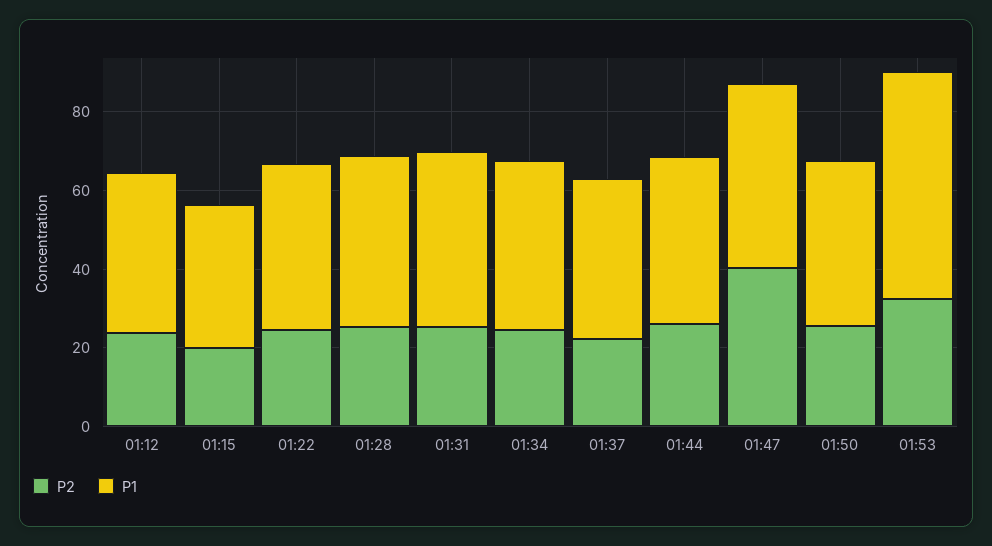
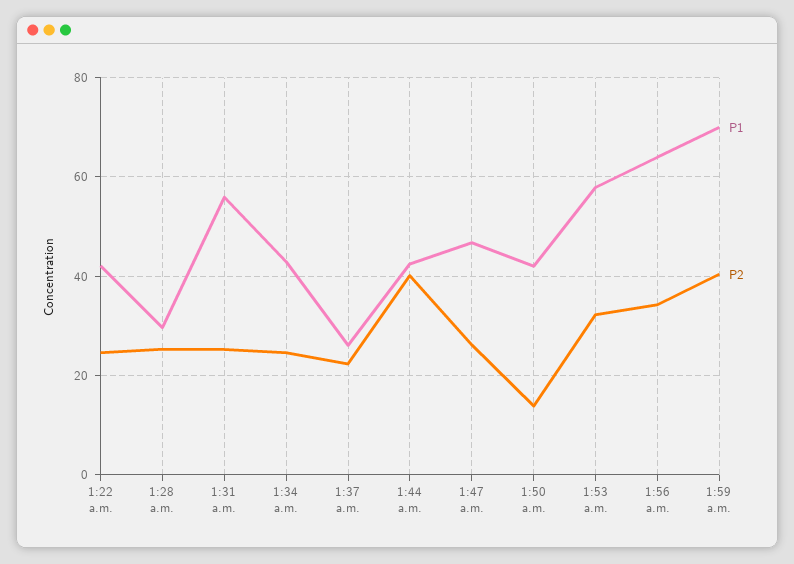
P2, 01:12: 25 -> none
P1, 01:12: 40 -> none
P2, 01:15: 20 -> none
P1, 01:15: 35 -> none
P1, 01:28: 45 -> 30
P1, 01:31: 45 -> 56
P1, 01:37: 40 -> 26
P2, 01:44: 25 -> 40
P2, 01:47: 40 -> 26
P2, 01:50: 25 -> 14
P1, 1:56 a.m.: none -> 64
P2, 1:56 a.m.: none -> 34
P1, 1:59 a.m.: none -> 70
P2, 1:59 a.m.: none -> 40

